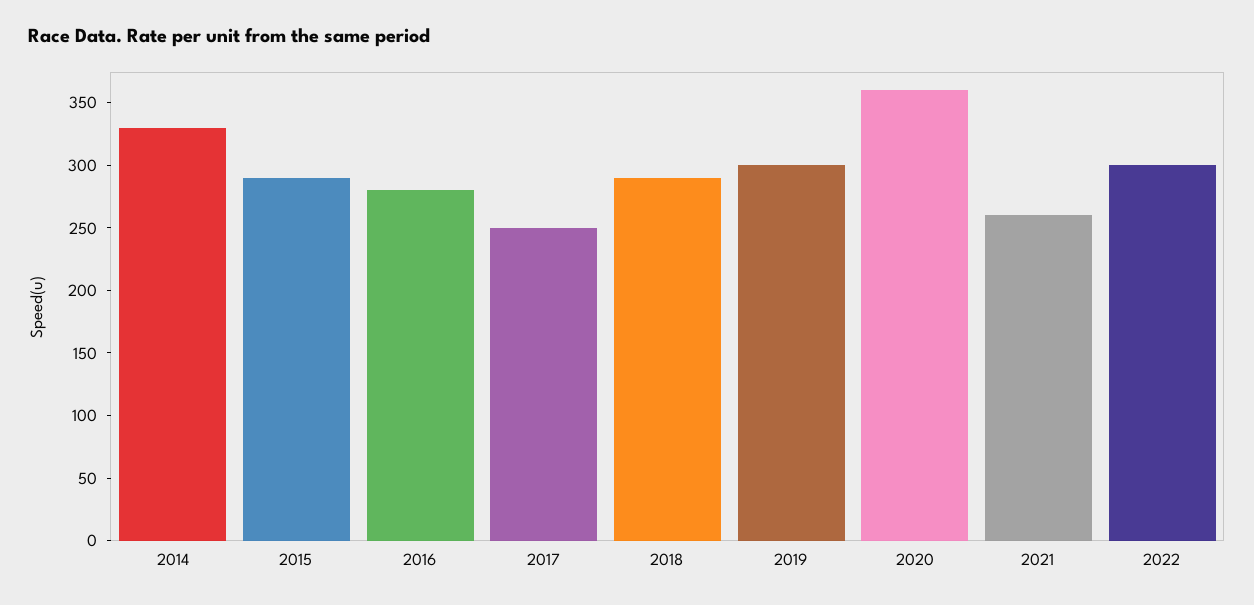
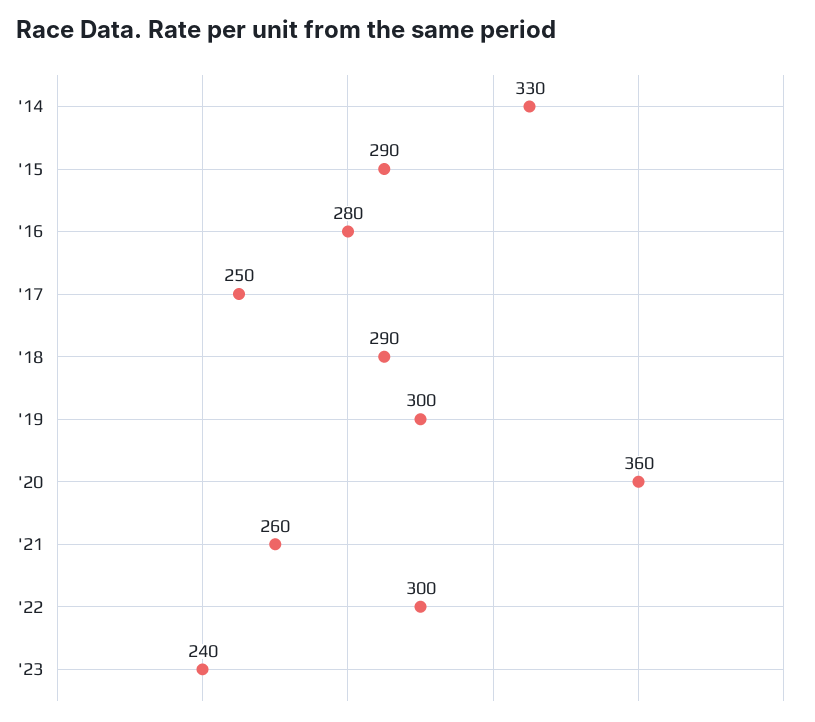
'23: none -> 240

